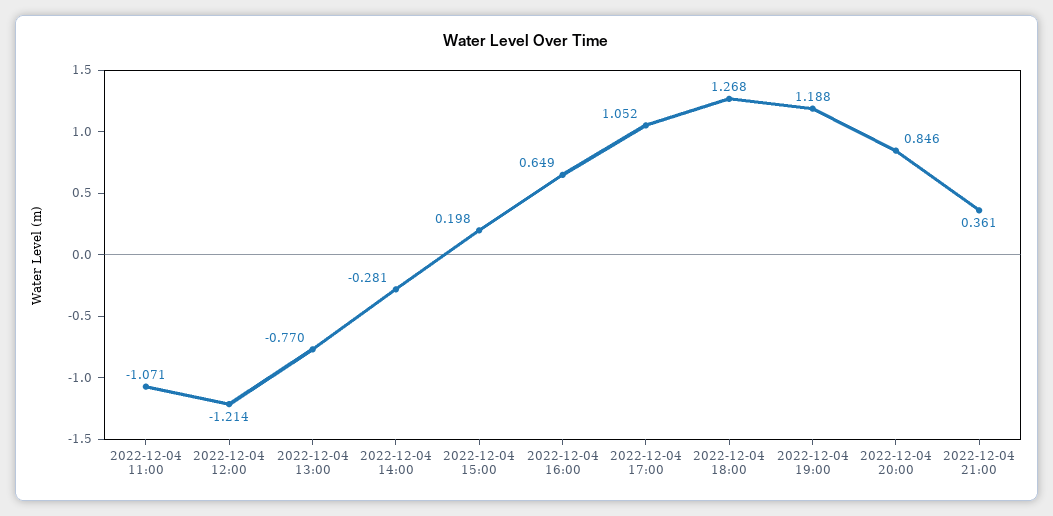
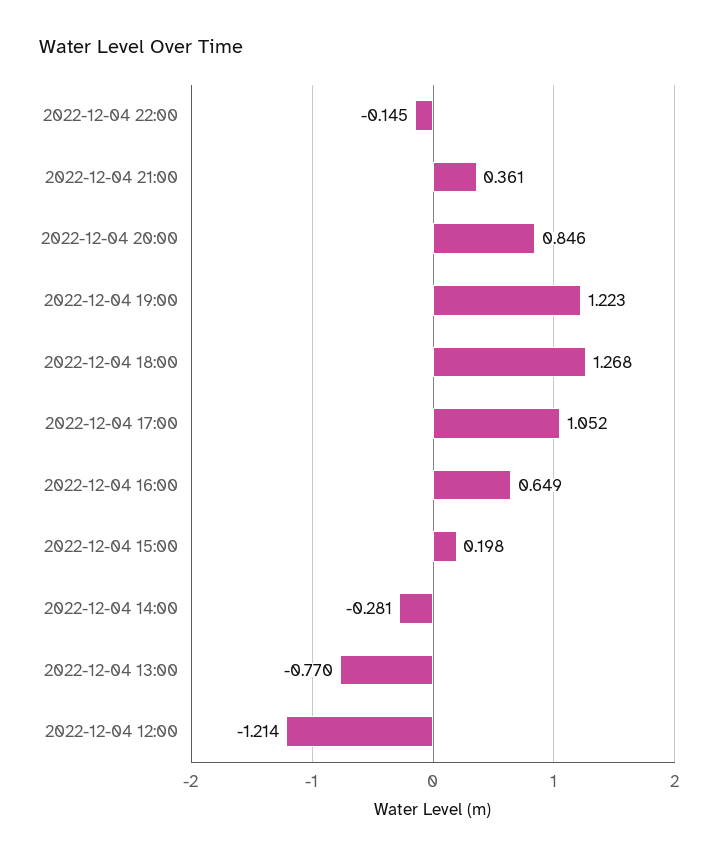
2022-12-04 11:00: -1.071 -> none
2022-12-04 19:00: 1.188 -> 1.223
2022-12-04 22:00: none -> -0.145

